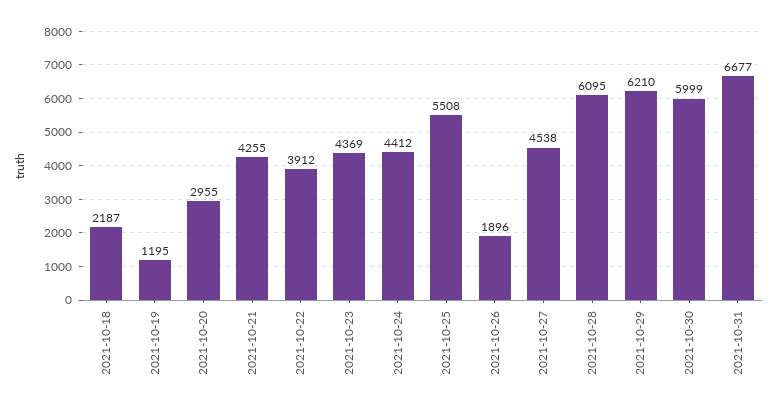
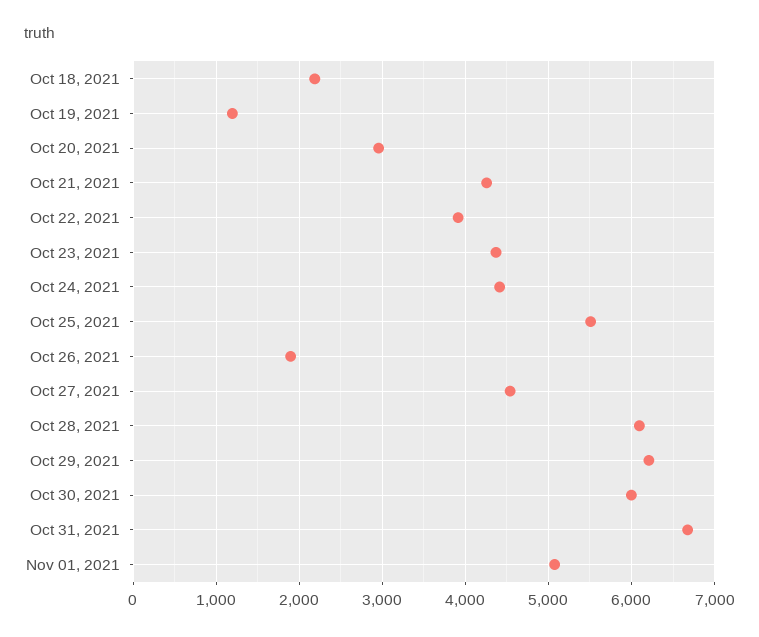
Nov 01, 2021: none -> 5100

